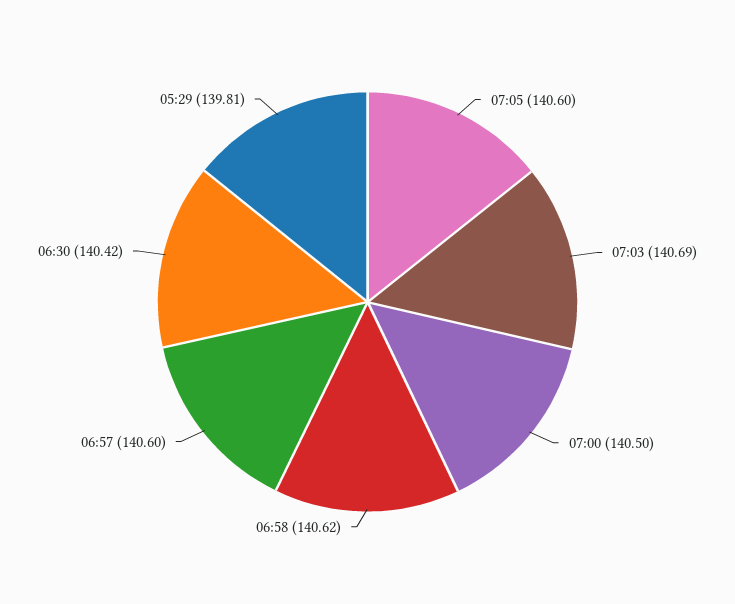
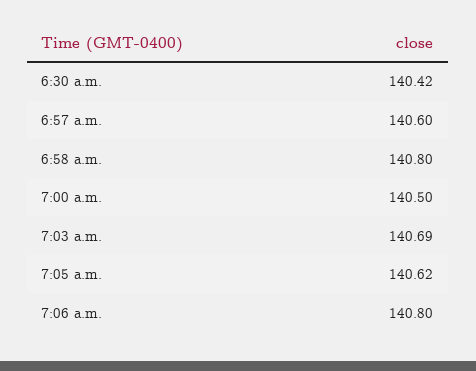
07:05: 140.6 -> 140.62
06:58: 140.62 -> 140.8
05:29: 139.81 -> none
7:06 a.m.: none -> 140.8

